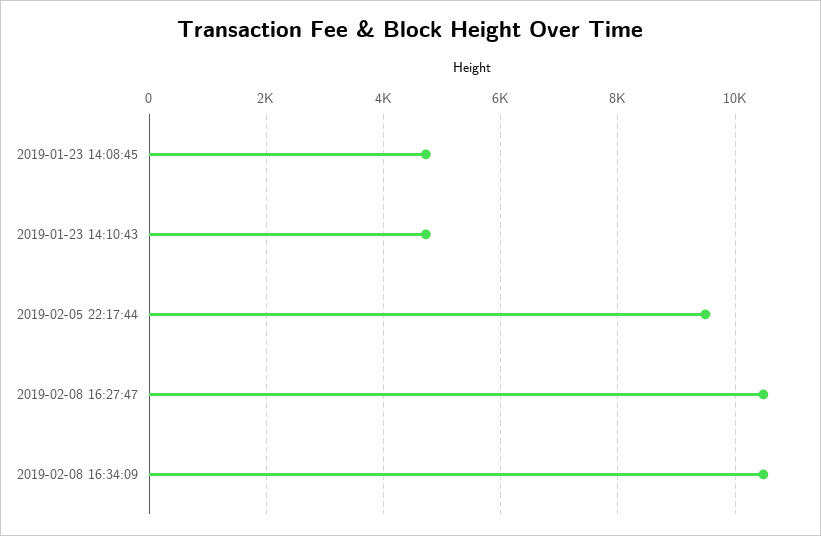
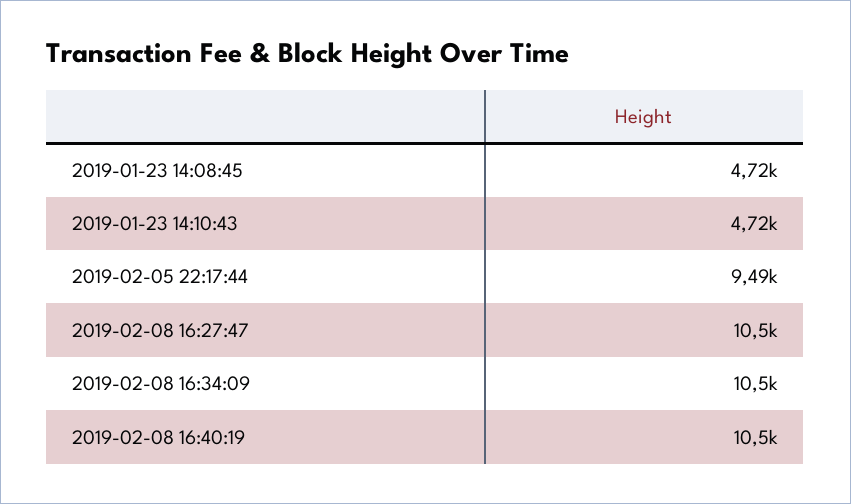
2019-02-08 16:40:19: none -> 10500

